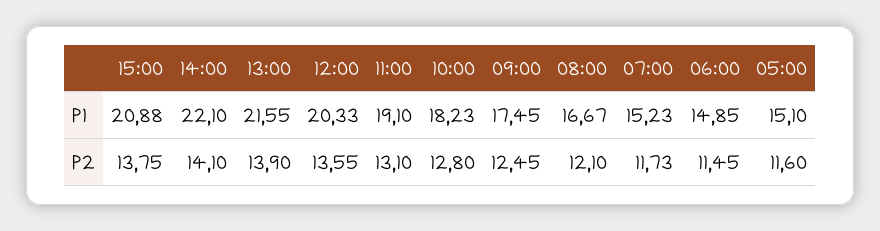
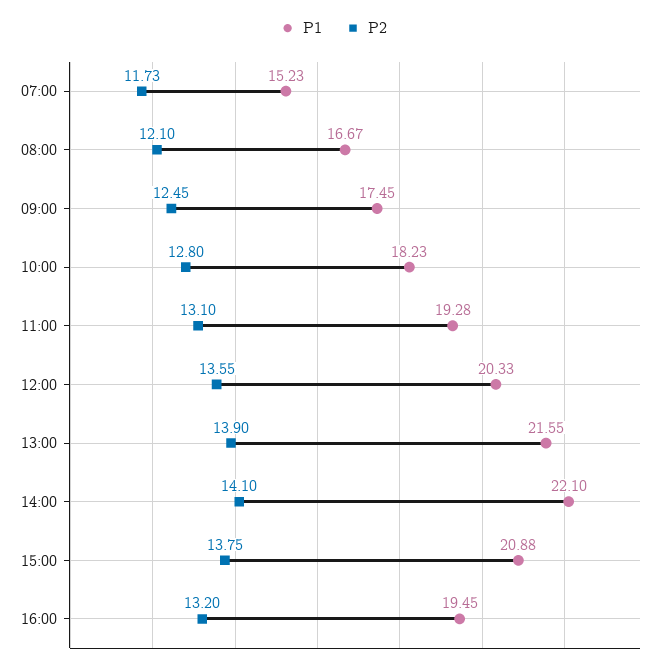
P1, 11:00: 19.1 -> 19.28
P1, 06:00: 14.85 -> none
P1, 05:00: 15.1 -> none
P2, 06:00: 11.45 -> none
P2, 05:00: 11.6 -> none
P1, 16:00: none -> 19.45
P2, 16:00: none -> 13.2

